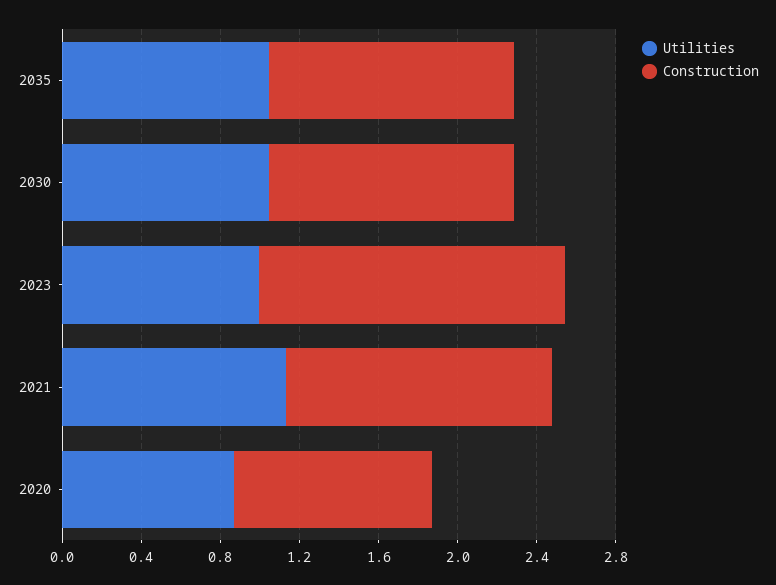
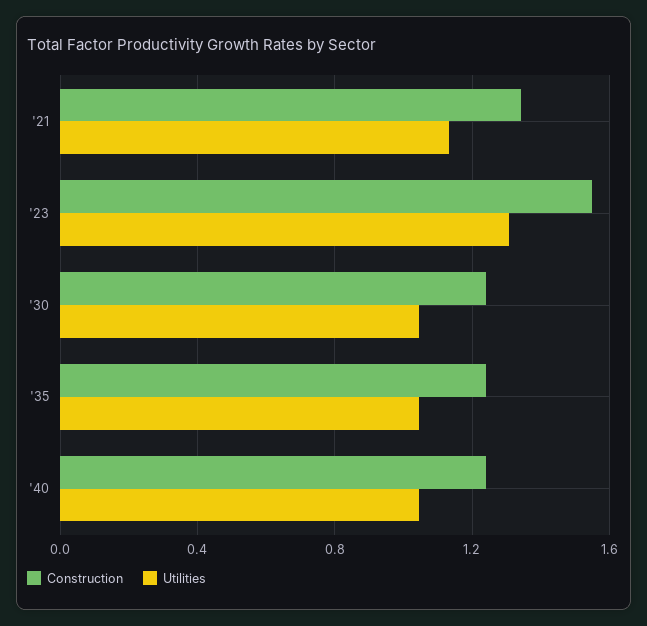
Utilities, 2023: 1 -> 1.3
Utilities, 2020: 0.9 -> none
Construction, 2020: 1 -> none
Construction, '40: none -> 1.25
Utilities, '40: none -> 1.05

